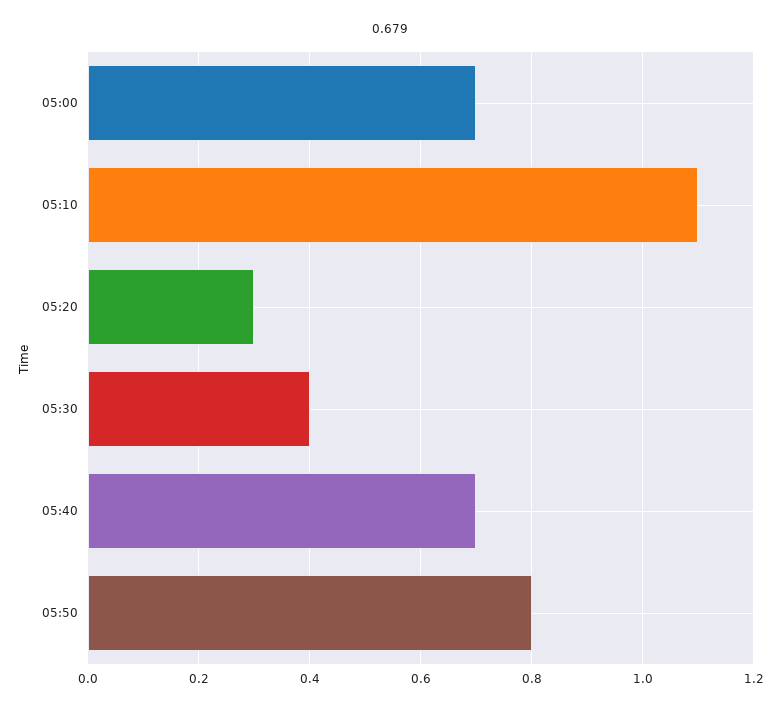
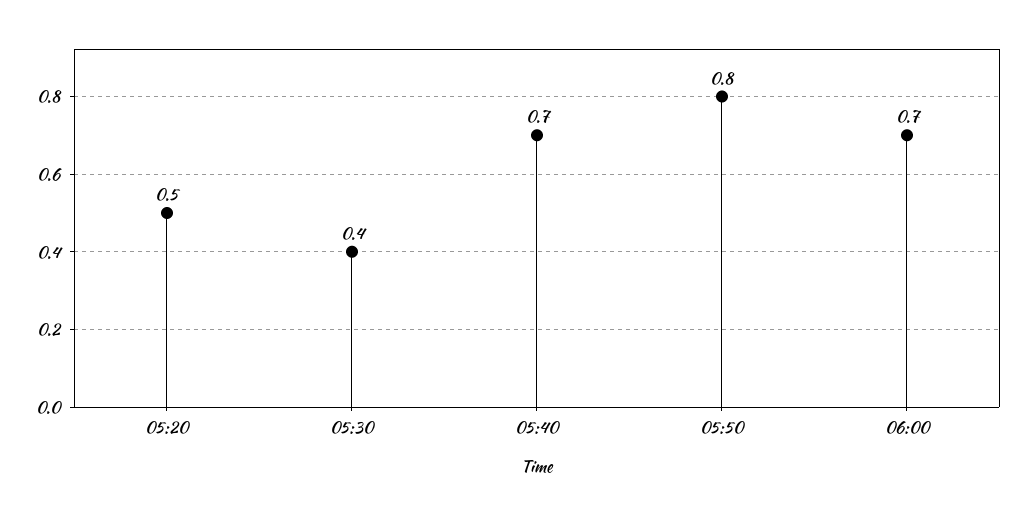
05:00: 0.7 -> none
05:10: 1.1 -> none
05:20: 0.3 -> 0.5
06:00: none -> 0.7

